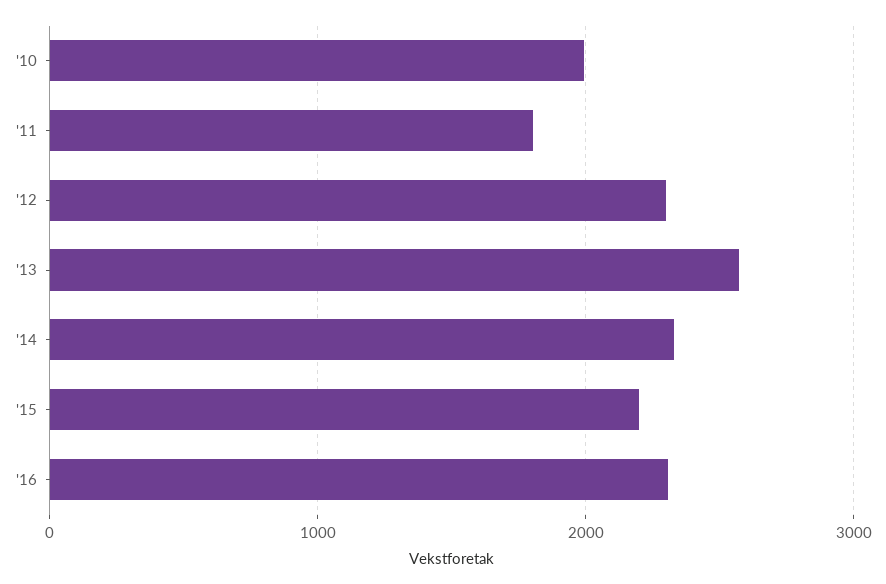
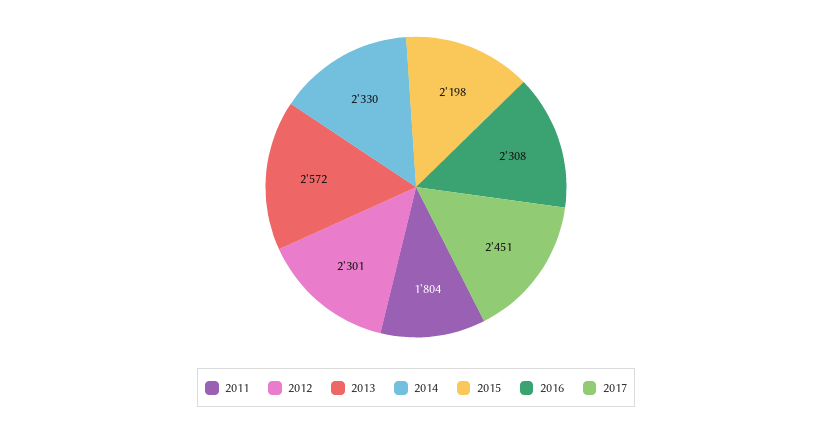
'10: 2000 -> none
2017: none -> 2451

